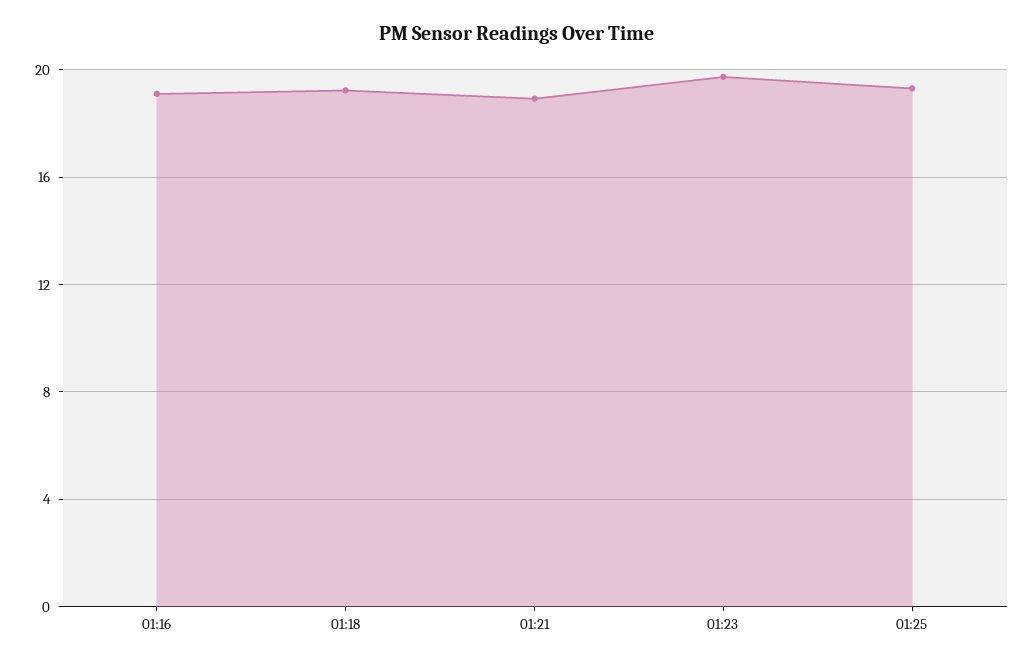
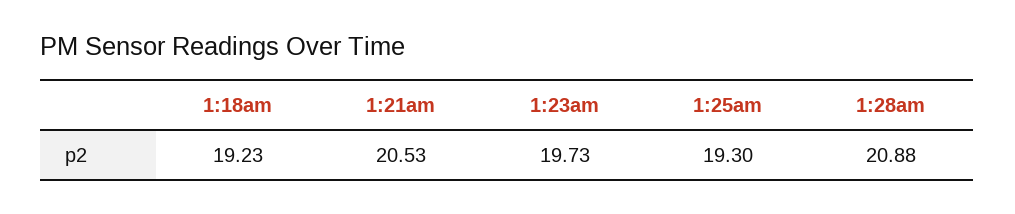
01:16: 19 -> none
01:21: 19 -> 20.53
1:28am: none -> 20.88

